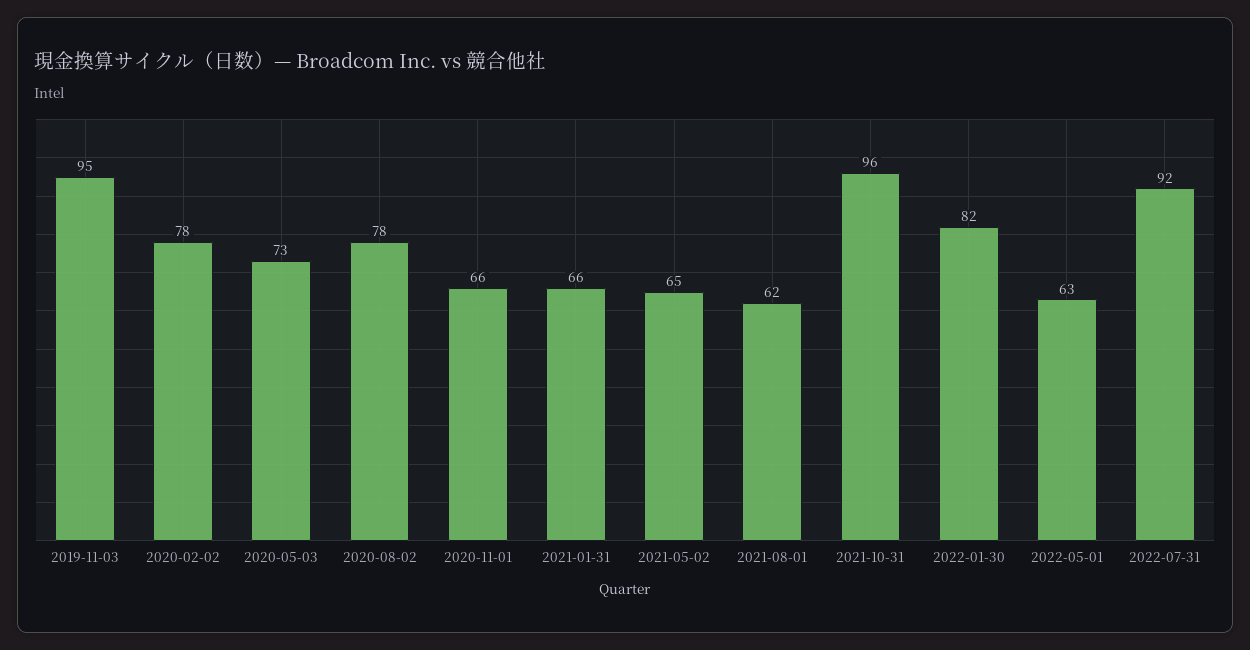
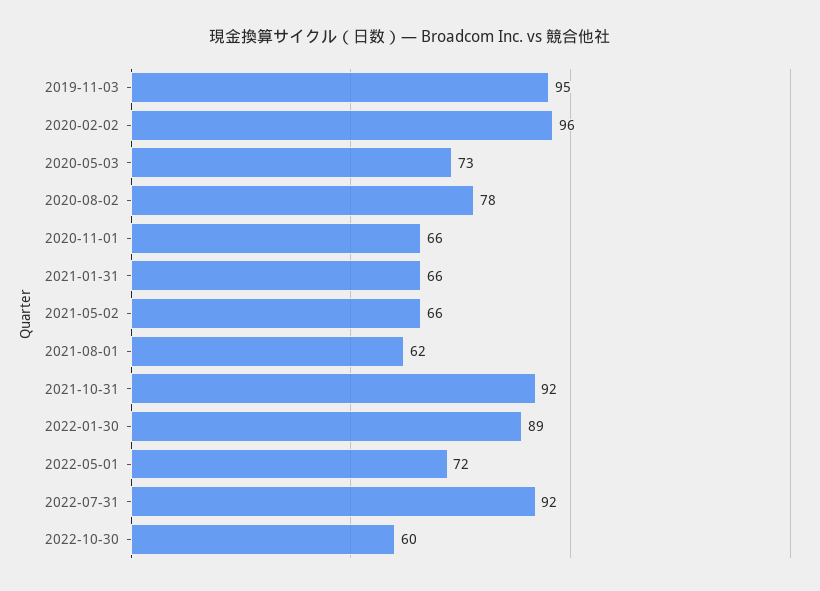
2020-02-02: 78 -> 96
2021-05-02: 65 -> 66
2021-10-31: 96 -> 92
2022-01-30: 82 -> 89
2022-05-01: 63 -> 72
2022-10-30: none -> 60

